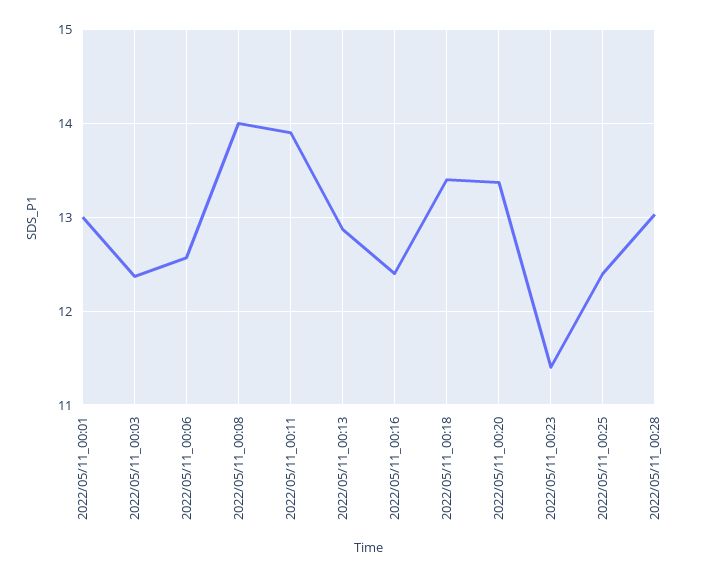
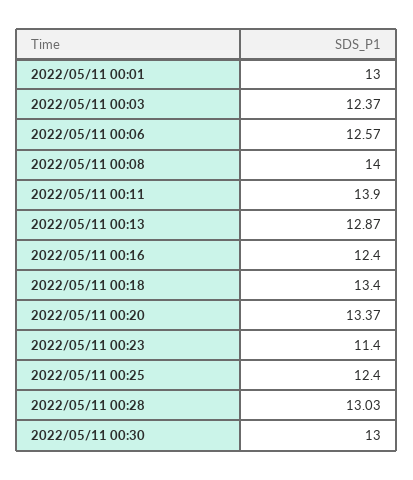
2022/05/11 00:30: none -> 13

